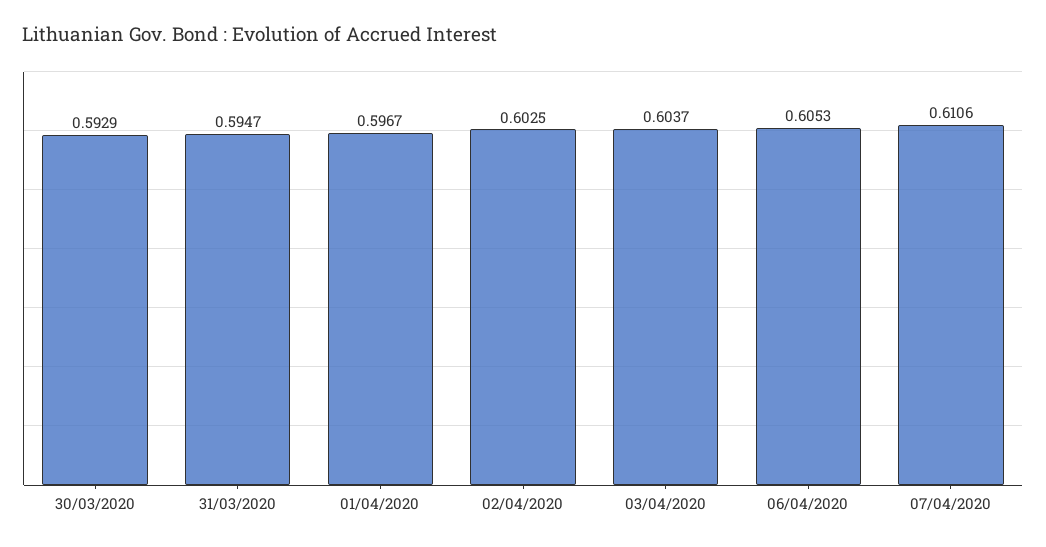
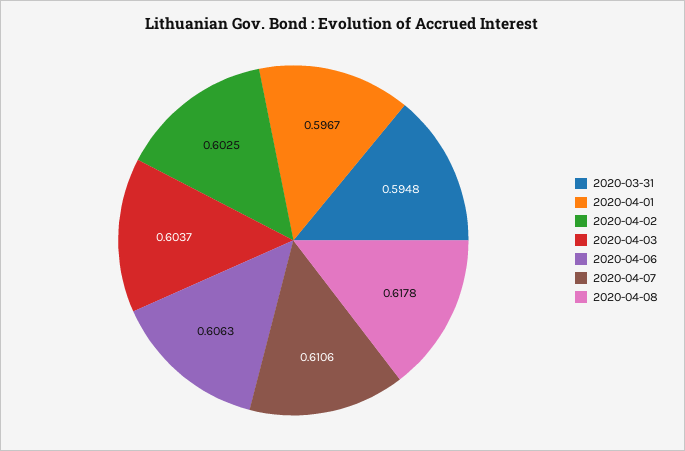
30/03/2020: 0.5929 -> none
31/03/2020: 0.5947 -> 0.5948
06/04/2020: 0.6053 -> 0.6063
2020-04-08: none -> 0.6178

